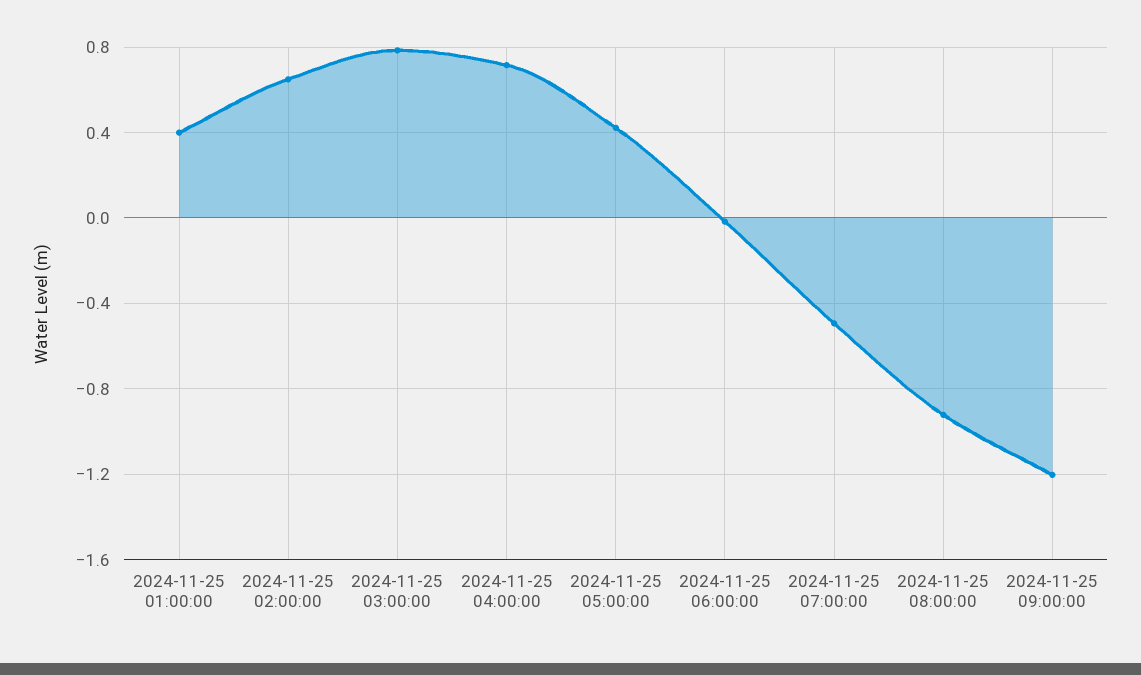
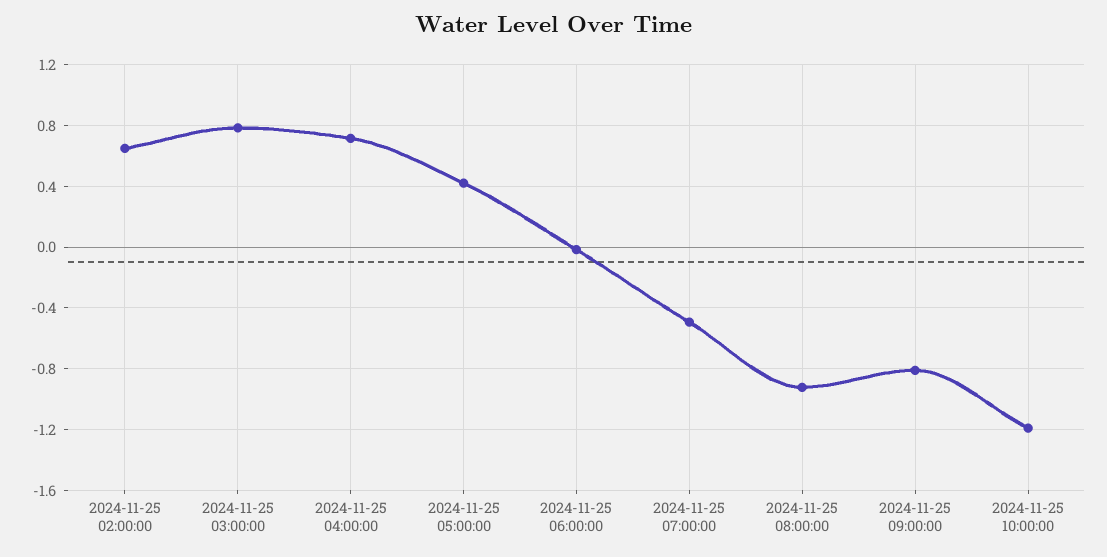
2024-11-25 01:00:00: 0.4 -> none
2024-11-25 09:00:00: -1.2 -> -0.8
2024-11-25 10:00:00: none -> -1.2

